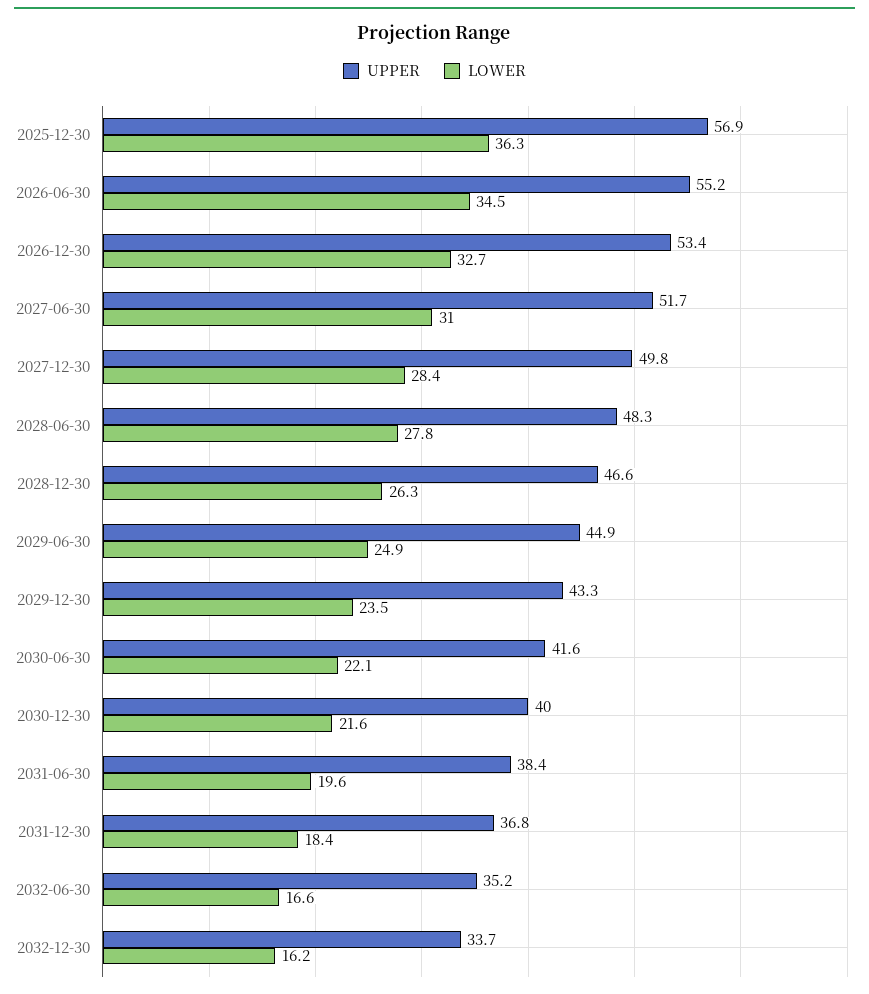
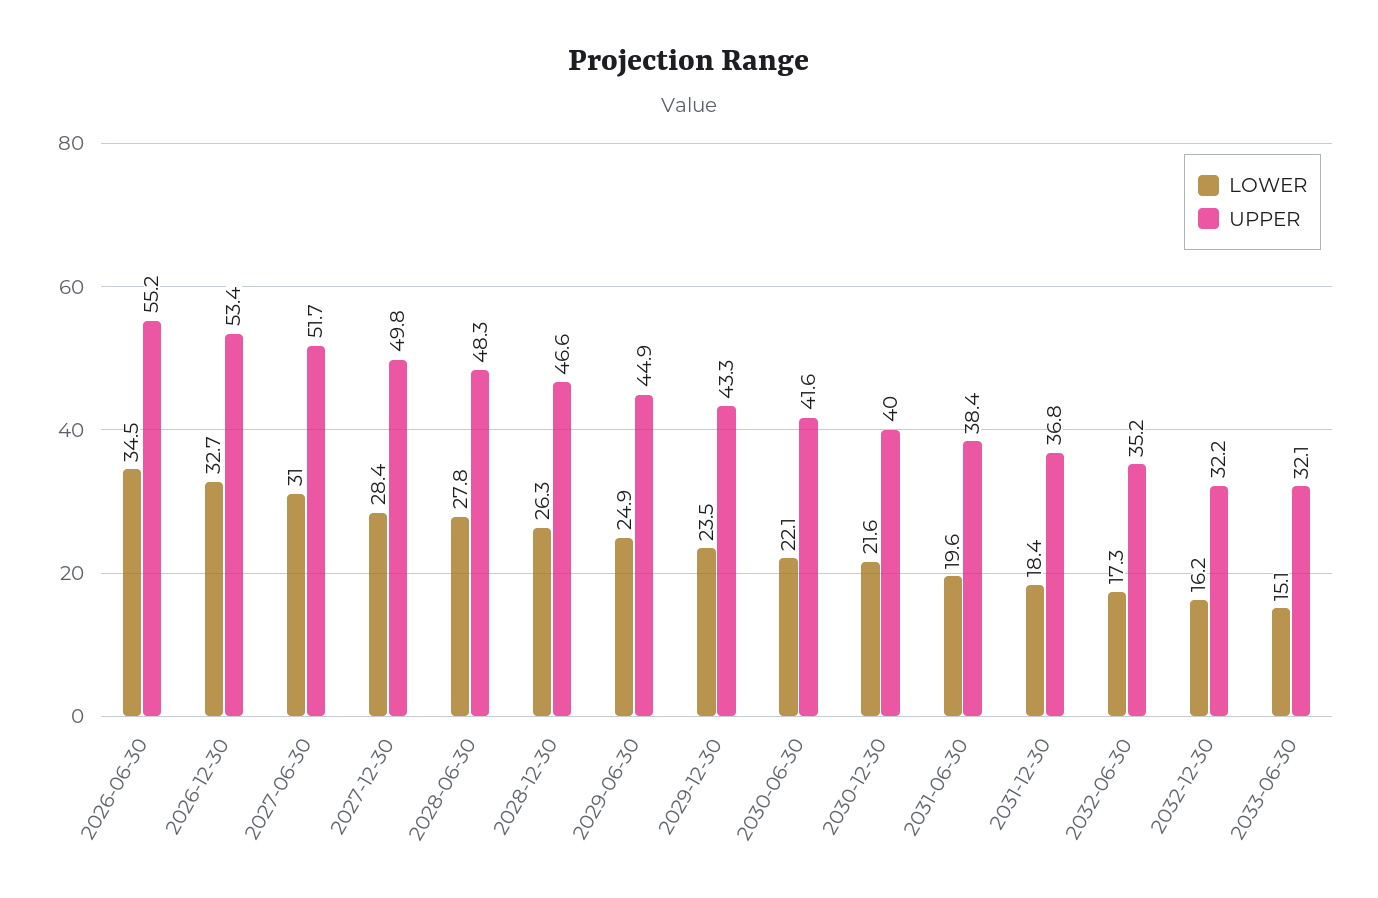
UPPER, 2025-12-30: 56.9 -> none
LOWER, 2025-12-30: 36.3 -> none
LOWER, 2032-06-30: 16.6 -> 17.3
UPPER, 2032-12-30: 33.7 -> 32.2
LOWER, 2033-06-30: none -> 15.1
UPPER, 2033-06-30: none -> 32.1

